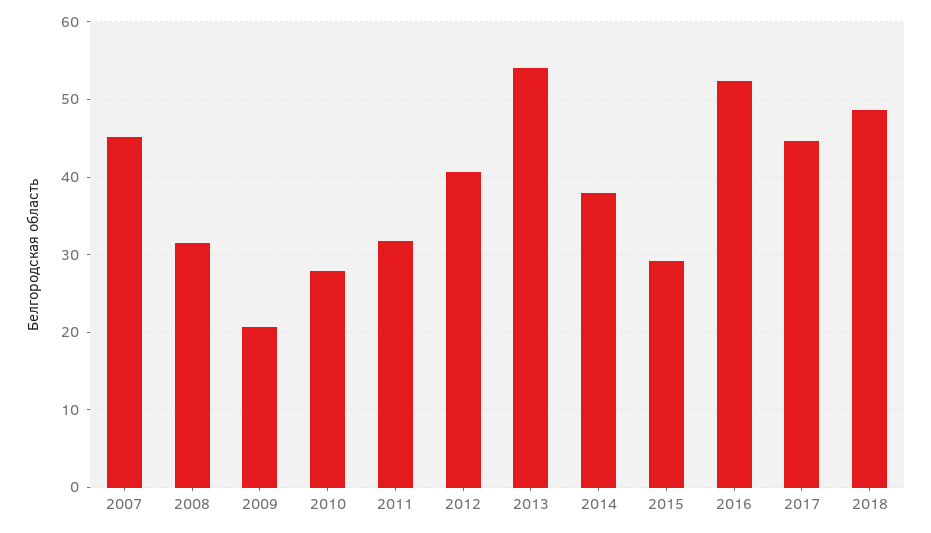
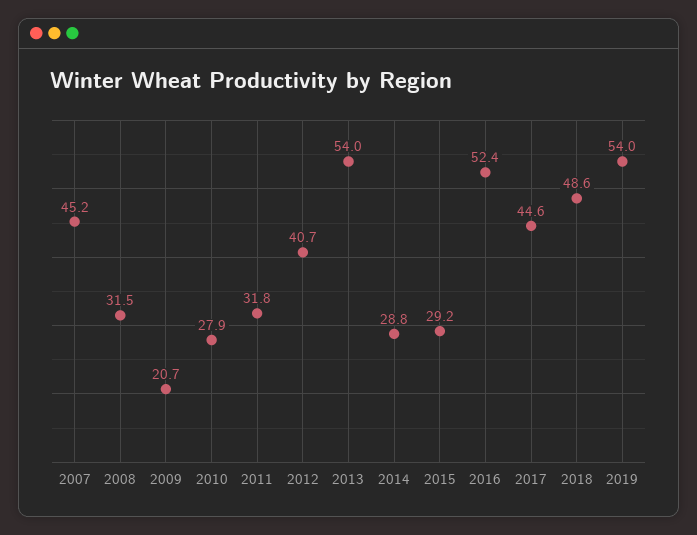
2014: 38 -> 28.8
2019: none -> 54

